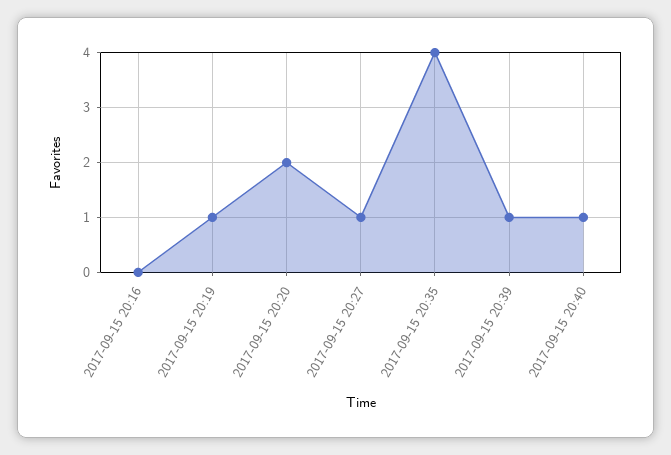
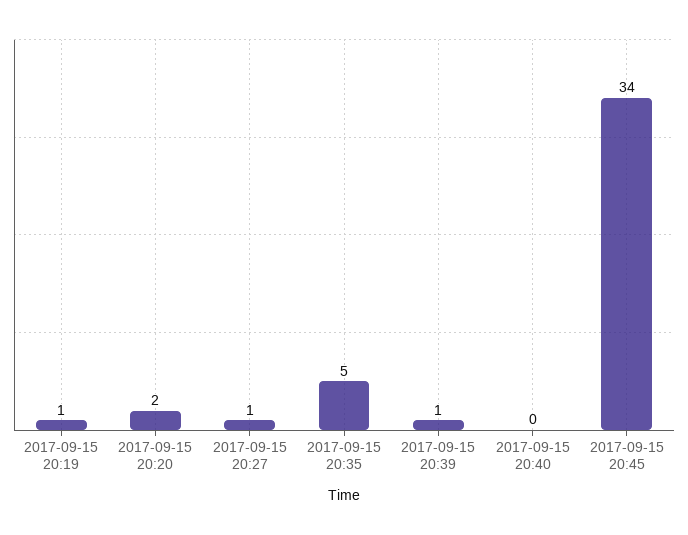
2017-09-15 20:16: 0 -> none
2017-09-15 20:35: 4 -> 5
2017-09-15 20:40: 1 -> 0
2017-09-15 20:45: none -> 34

